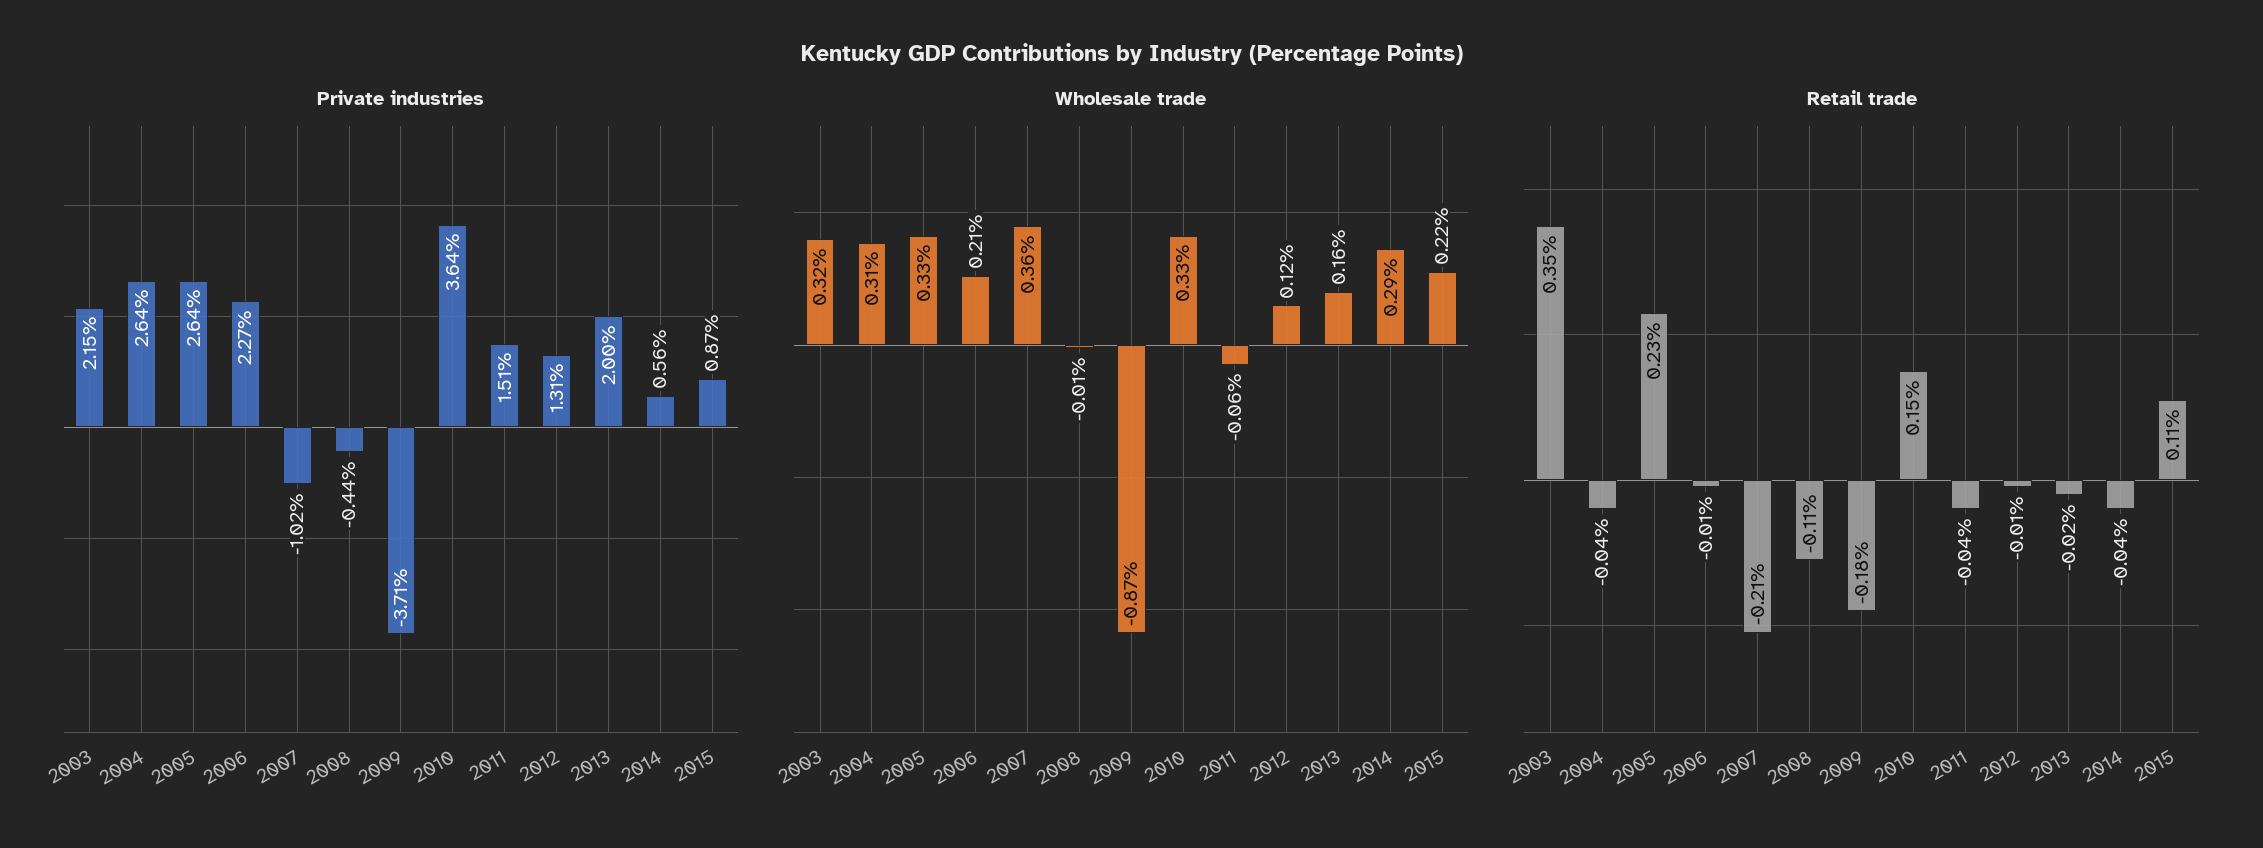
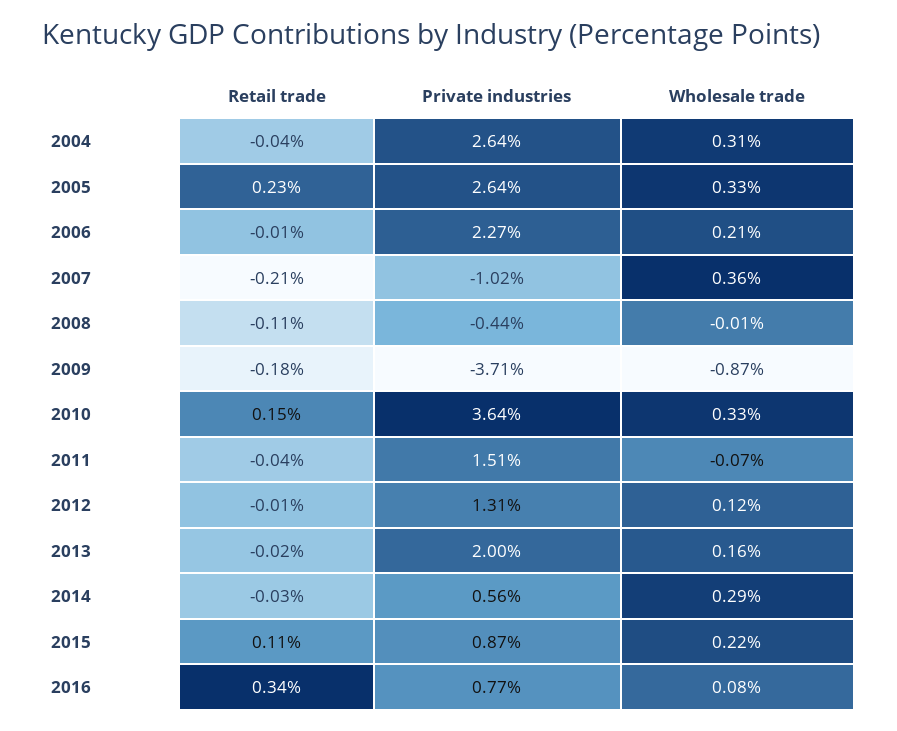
Private industries, 2003: 2.15 -> none
Wholesale trade, 2003: 0.32 -> none
Wholesale trade, 2011: -0.06 -> -0.07
Retail trade, 2003: 0.35 -> none
Retail trade, 2014: -0.04 -> -0.03
Retail trade, 2016: none -> 0.34
Private industries, 2016: none -> 0.77
Wholesale trade, 2016: none -> 0.08

